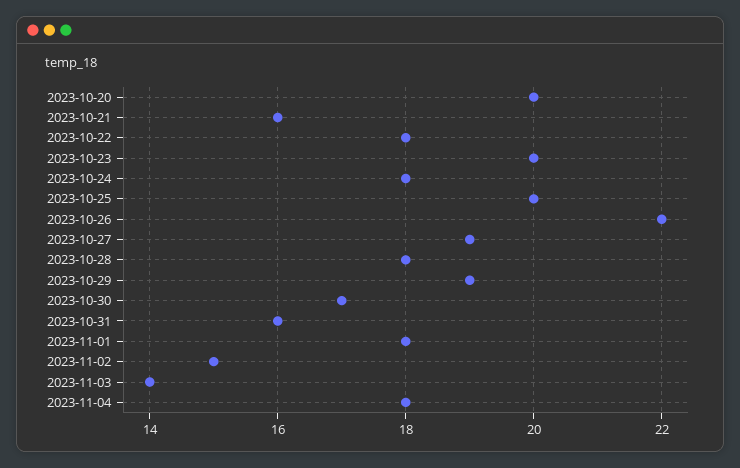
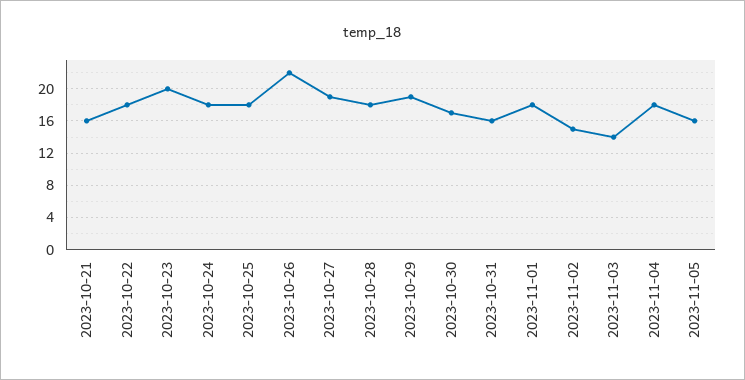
2023-10-20: 20 -> none
2023-10-25: 20 -> 18
2023-11-05: none -> 16

